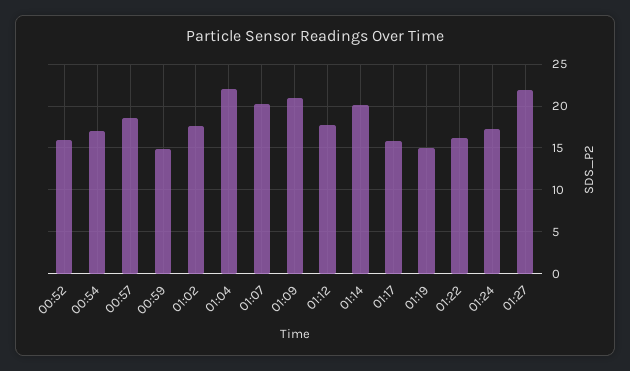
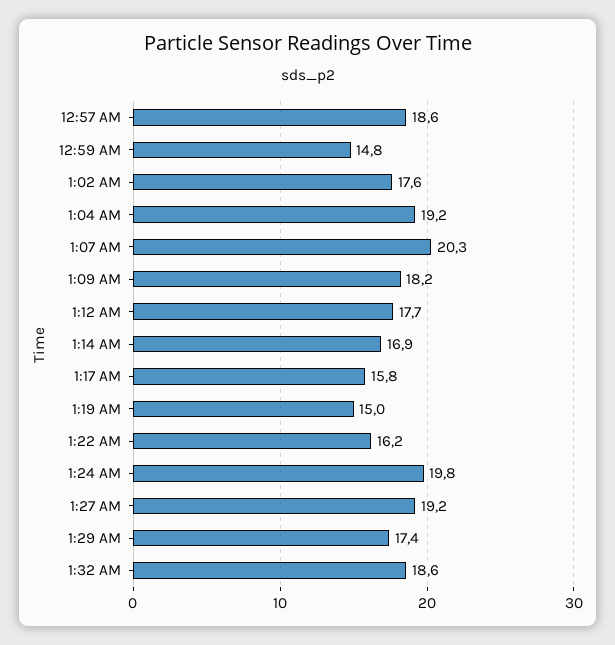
00:52: 16 -> none
00:54: 17 -> none
01:04: 22 -> 19.2
01:09: 21 -> 18.2
01:14: 20 -> 16.9
01:24: 17 -> 19.8
01:27: 22 -> 19.2
1:29 AM: none -> 17.4
1:32 AM: none -> 18.6

